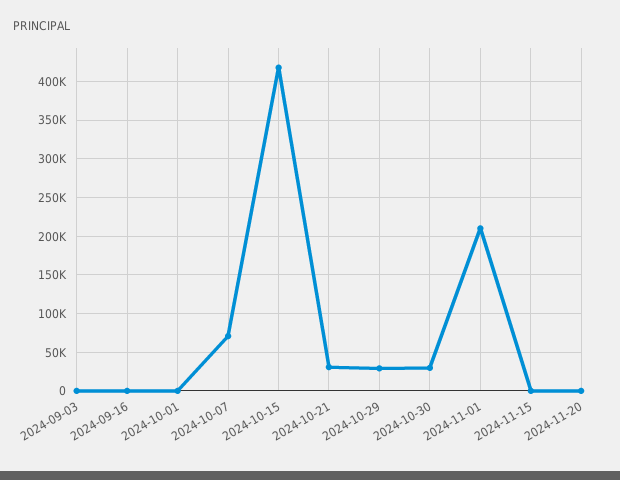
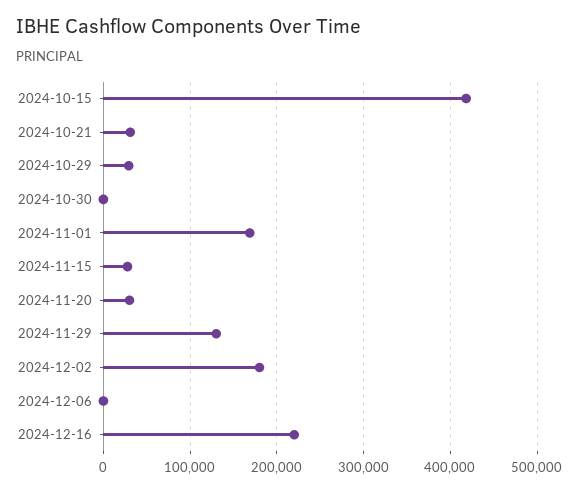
2024-09-03: 0 -> none
2024-09-16: 0 -> none
2024-10-01: 0 -> none
2024-10-07: 70000 -> none
2024-10-30: 30000 -> 0
2024-11-01: 210000 -> 170000
2024-11-15: 0 -> 30000
2024-11-20: 0 -> 30000
2024-11-29: none -> 130000
2024-12-02: none -> 180000
2024-12-06: none -> 0
2024-12-16: none -> 220000

